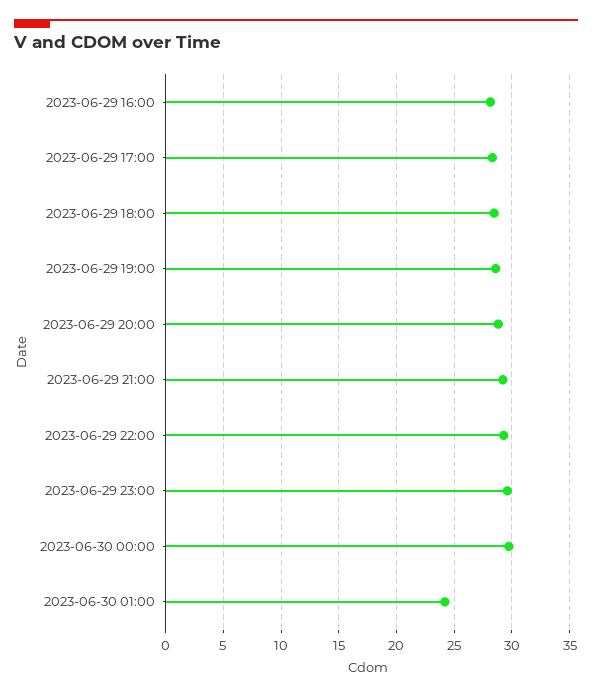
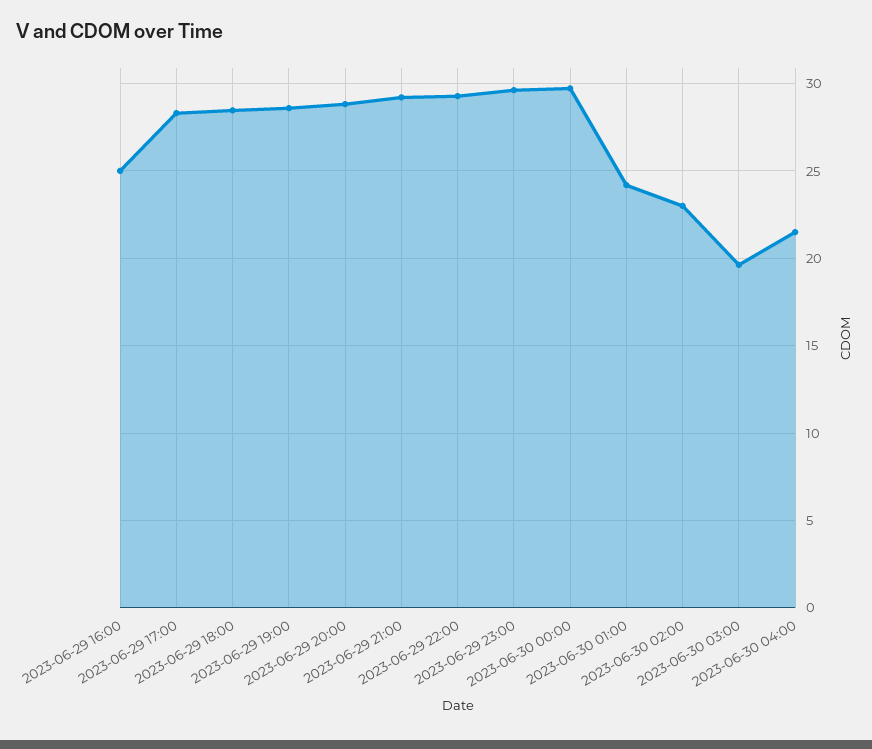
2023-06-29 16:00: 28 -> 25
2023-06-30 02:00: none -> 23
2023-06-30 03:00: none -> 19.5
2023-06-30 04:00: none -> 21.5

